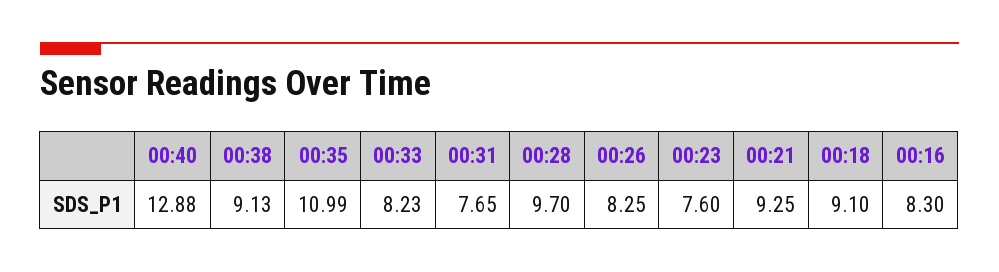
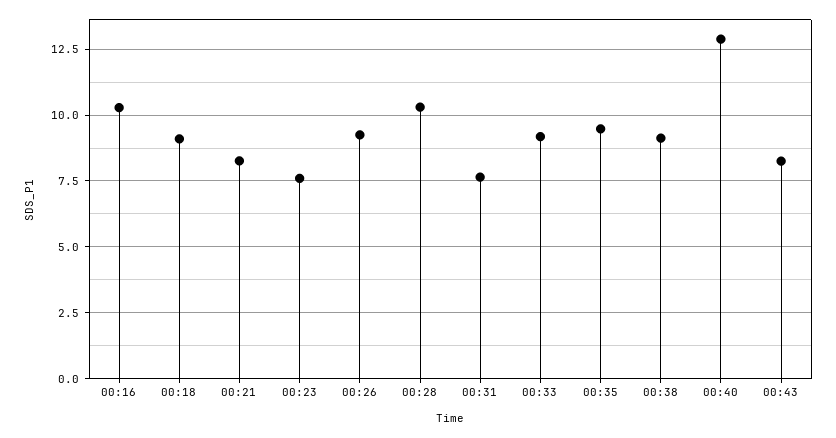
00:35: 10.99 -> 9.5
00:33: 8.23 -> 9.25
00:28: 9.7 -> 10.25
00:26: 8.25 -> 9.25
00:21: 9.25 -> 8.25
00:16: 8.3 -> 10.25
00:43: none -> 8.25

